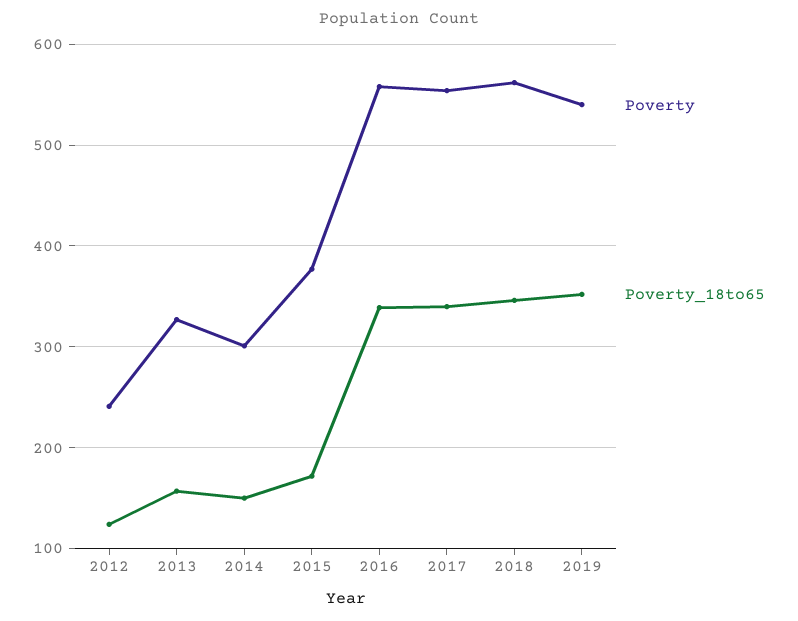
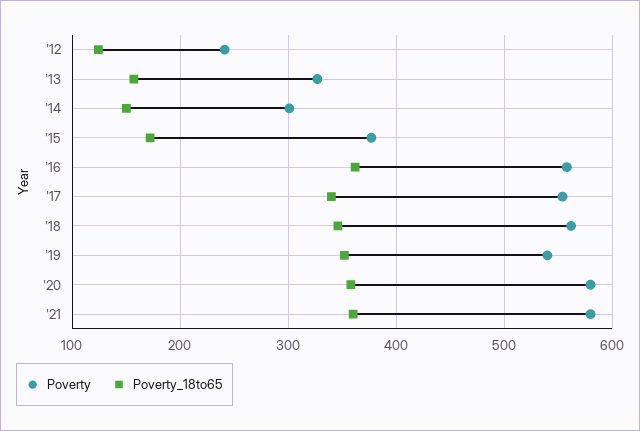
Poverty_18to65, 2016: 340 -> 360
Poverty, '20: none -> 580
Poverty_18to65, '20: none -> 360
Poverty, '21: none -> 580
Poverty_18to65, '21: none -> 360

